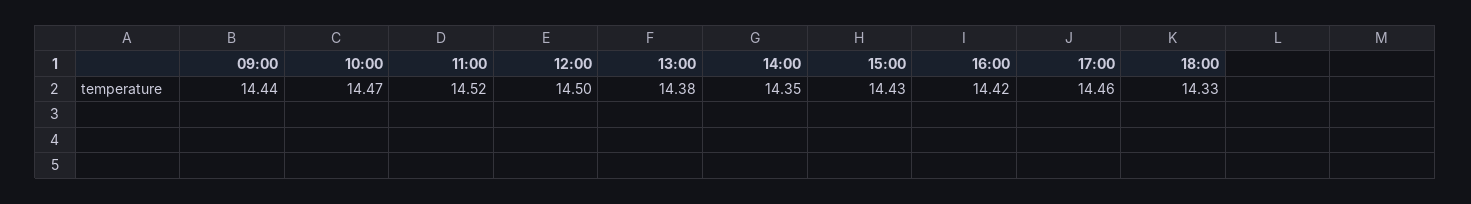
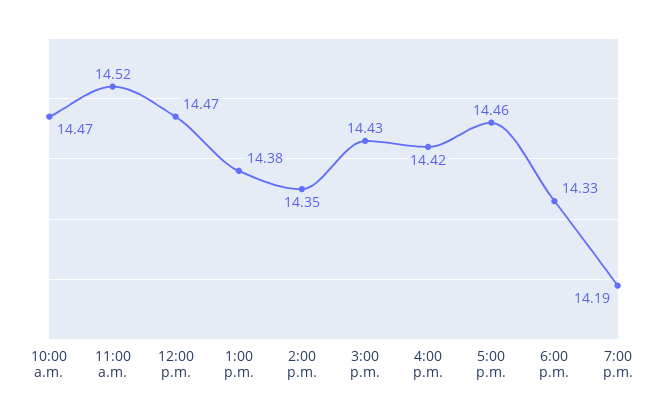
09:00: 14.44 -> none
12:00: 14.5 -> 14.47
7:00 p.m.: none -> 14.19

